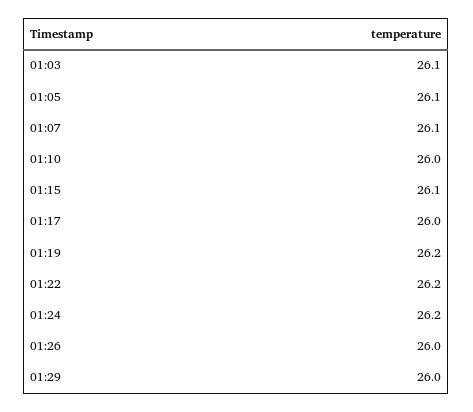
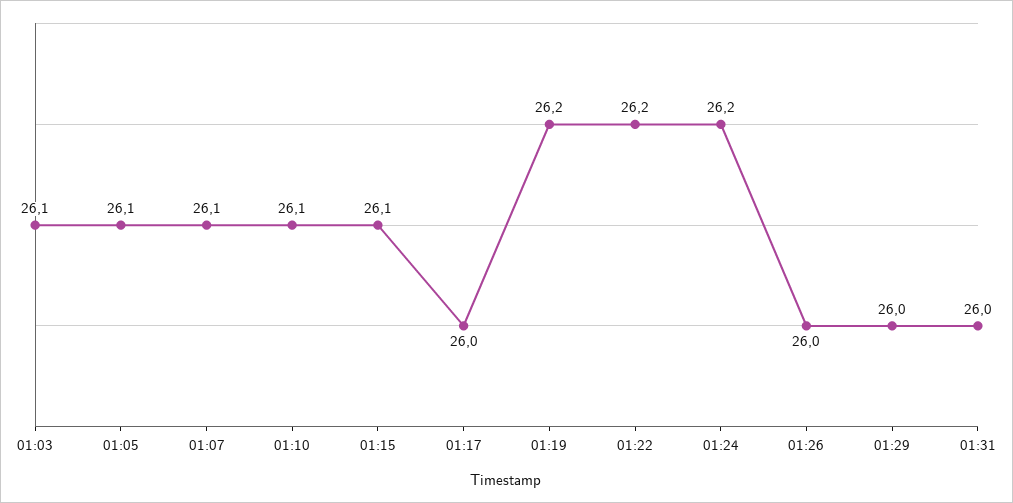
01:10: 26 -> 26.1
01:31: none -> 26

